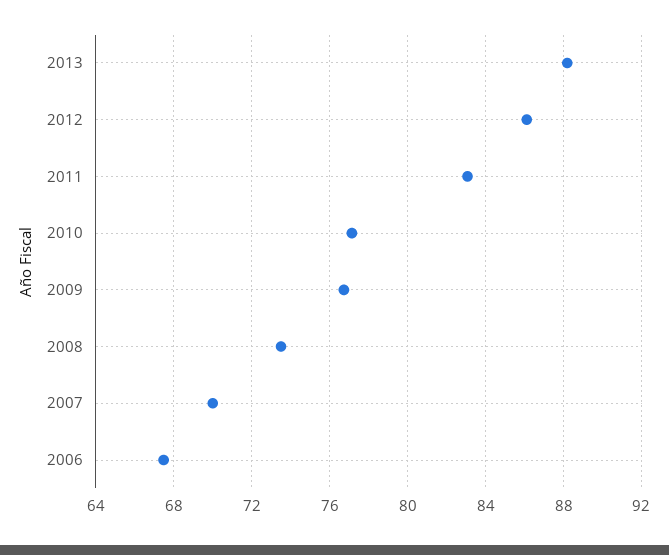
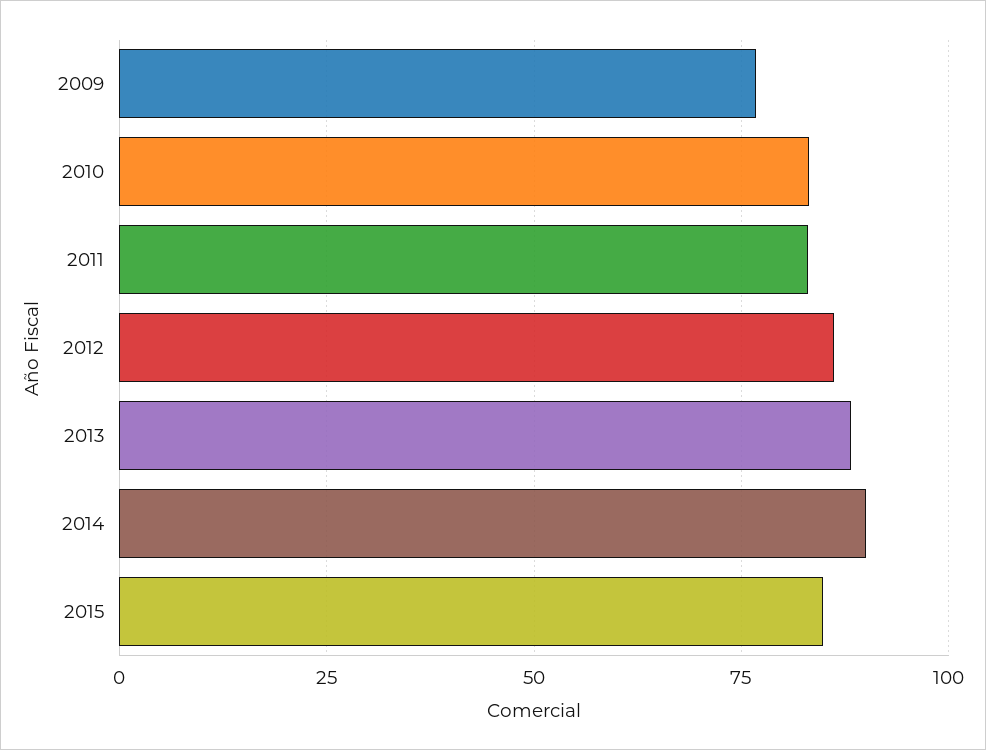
2010: 77 -> 82.5
2008: 73.5 -> none
2007: 70 -> none
2006: 67.5 -> none
2014: none -> 90
2015: none -> 85

